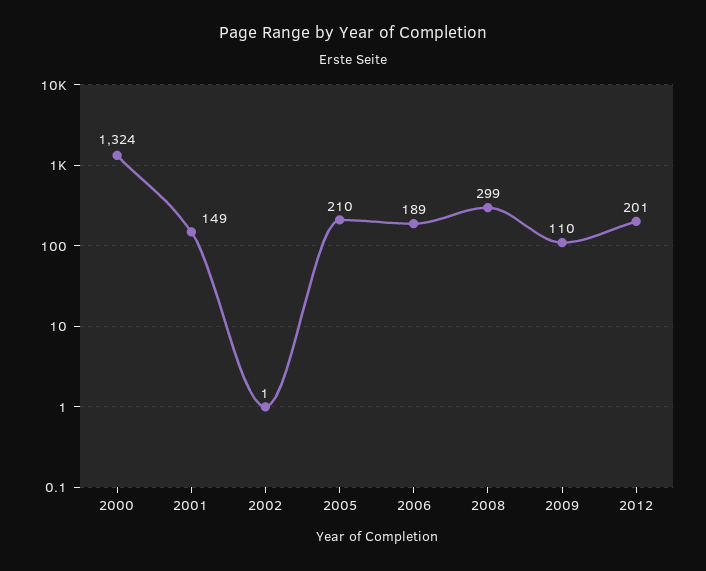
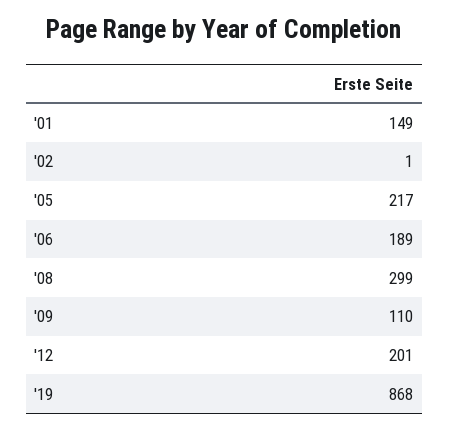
2000: 1324 -> none
2005: 210 -> 217
'19: none -> 868

